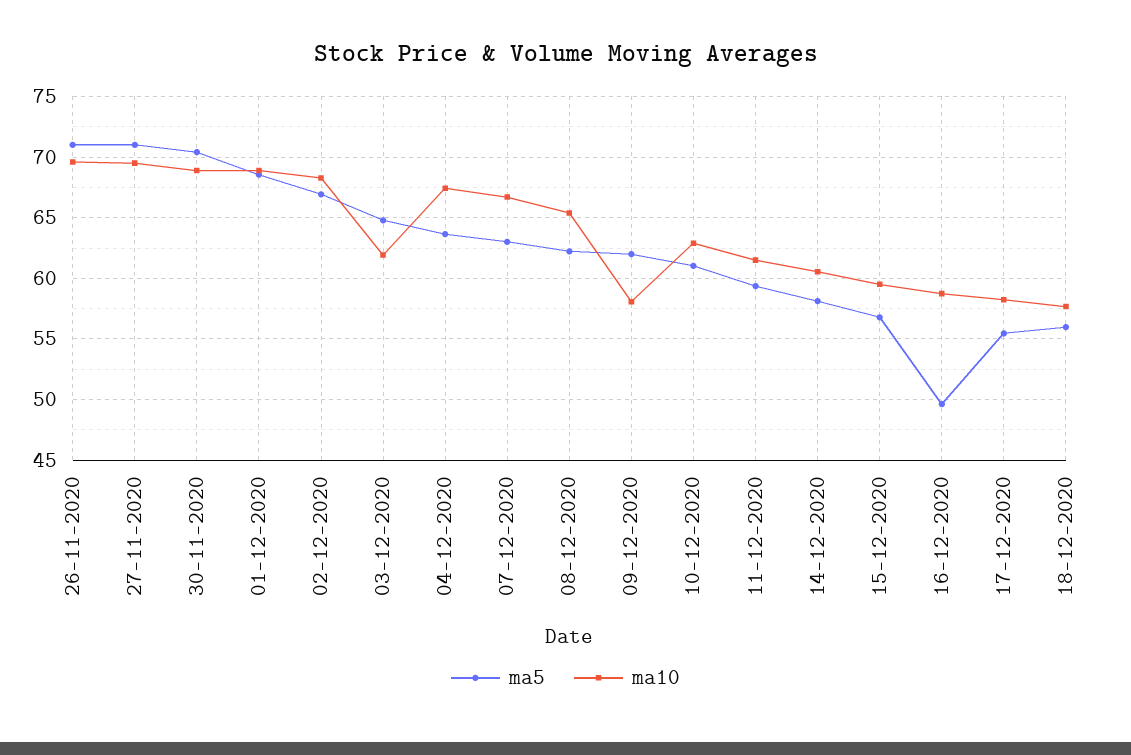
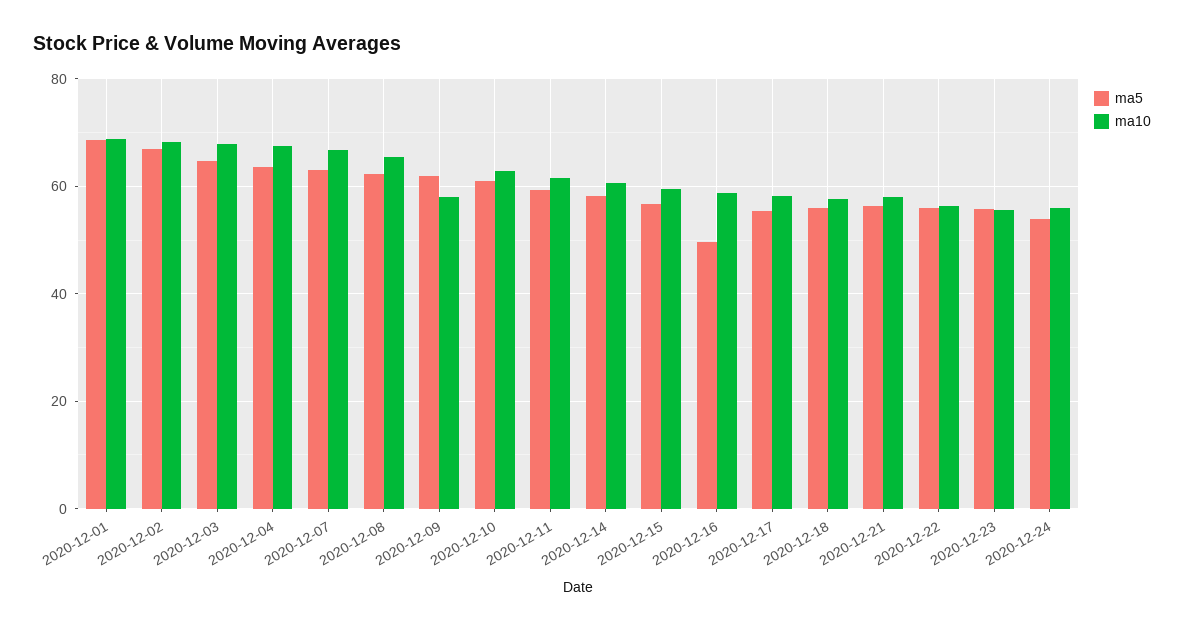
ma5, 26-11-2020: 71 -> none
ma10, 26-11-2020: 69.5 -> none
ma5, 27-11-2020: 71 -> none
ma10, 27-11-2020: 69.5 -> none
ma5, 30-11-2020: 70.5 -> none
ma10, 30-11-2020: 69 -> none
ma10, 03-12-2020: 62 -> 68
ma5, 2020-12-21: none -> 56
ma10, 2020-12-21: none -> 58
ma5, 2020-12-22: none -> 56
ma10, 2020-12-22: none -> 56
ma5, 2020-12-23: none -> 56
ma10, 2020-12-23: none -> 56
ma5, 2020-12-24: none -> 54
ma10, 2020-12-24: none -> 56

